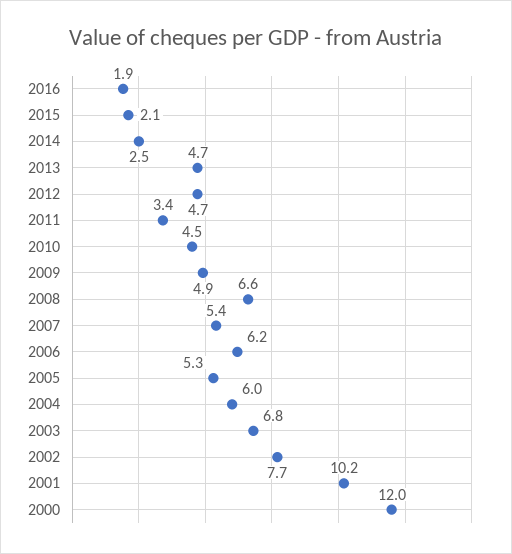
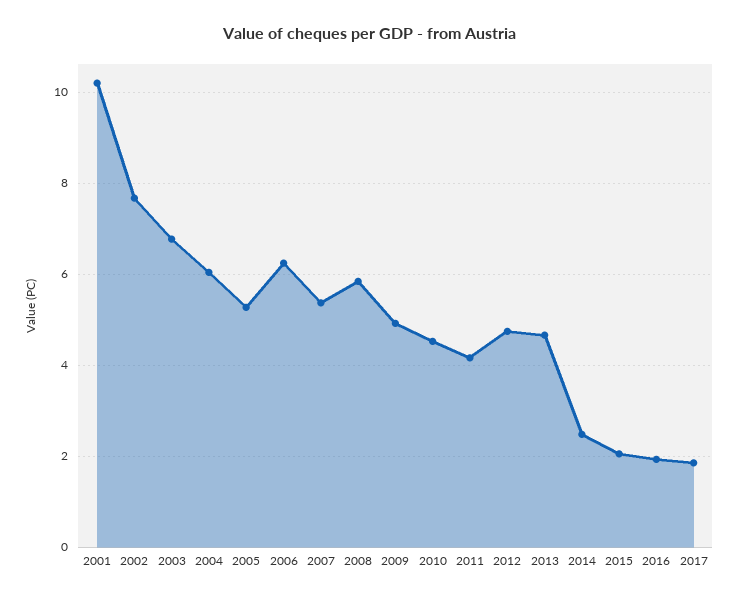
2011: 3.4 -> 4.2
2008: 6.6 -> 5.8
2000: 12 -> none
2017: none -> 1.8

